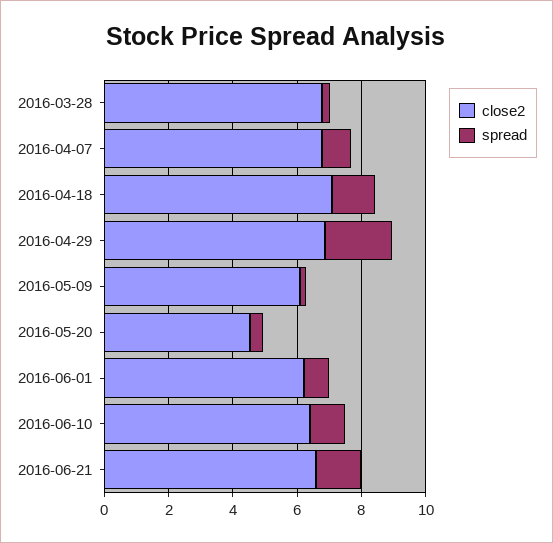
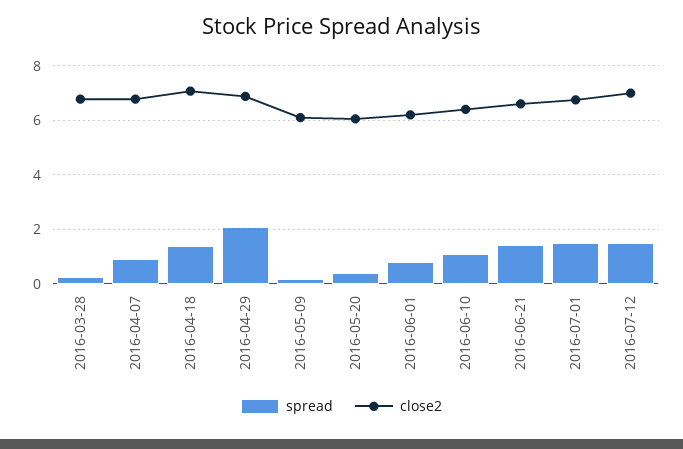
close2, 2016-05-20: 4.5 -> 6
spread, 2016-07-01: none -> 1.5
close2, 2016-07-01: none -> 6.75
spread, 2016-07-12: none -> 1.5
close2, 2016-07-12: none -> 7

